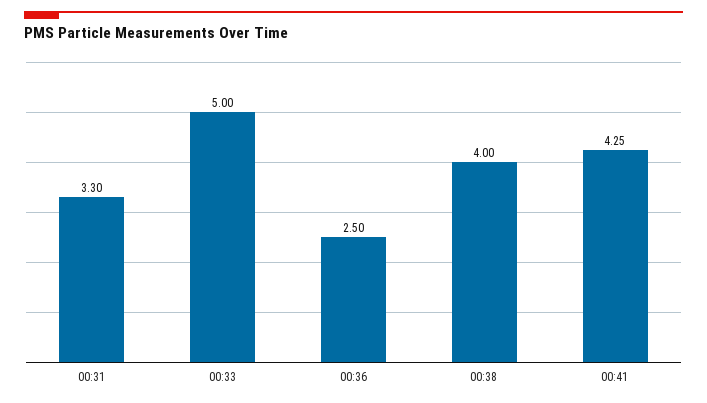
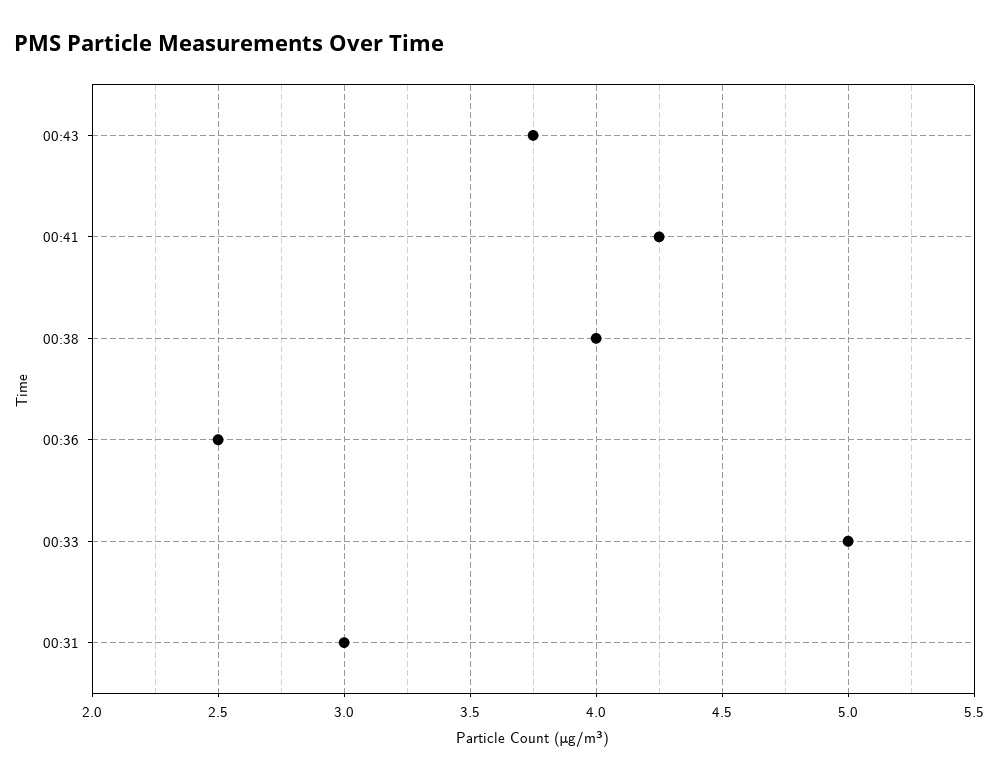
00:31: 3.3 -> 3
00:43: none -> 3.75

